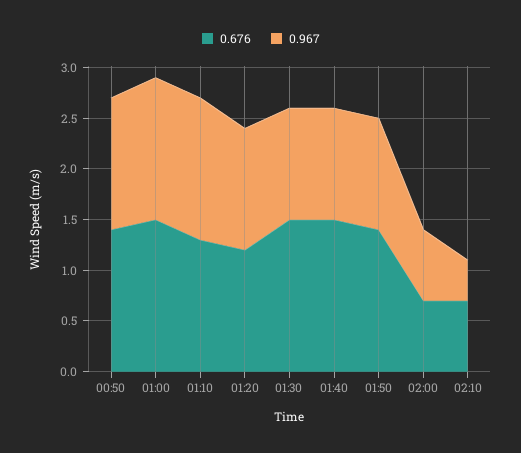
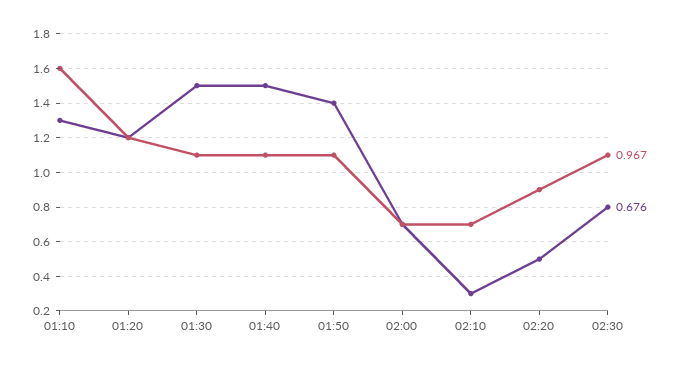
0.676, 00:50: 1.4 -> none
0.967, 00:50: 1.3 -> none
0.676, 01:00: 1.5 -> none
0.967, 01:00: 1.4 -> none
0.967, 01:10: 1.4 -> 1.6
0.676, 02:10: 0.7 -> 0.3
0.967, 02:10: 0.4 -> 0.7
0.967, 02:20: none -> 0.9
0.676, 02:20: none -> 0.5
0.967, 02:30: none -> 1.1
0.676, 02:30: none -> 0.8

